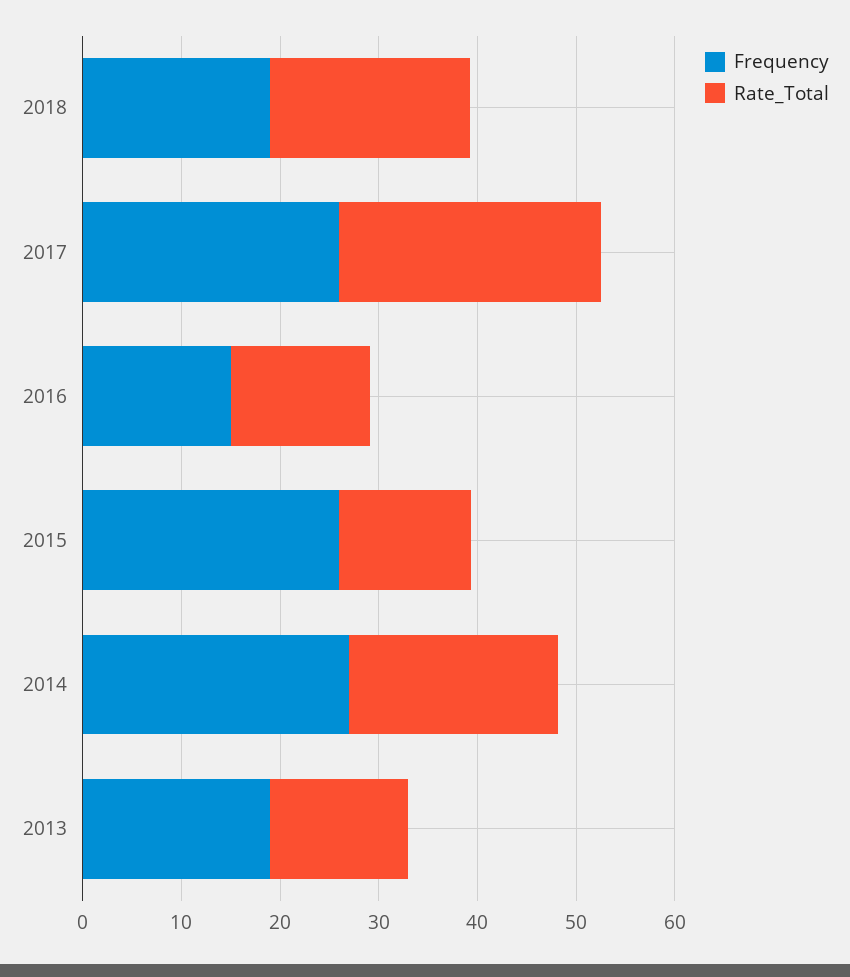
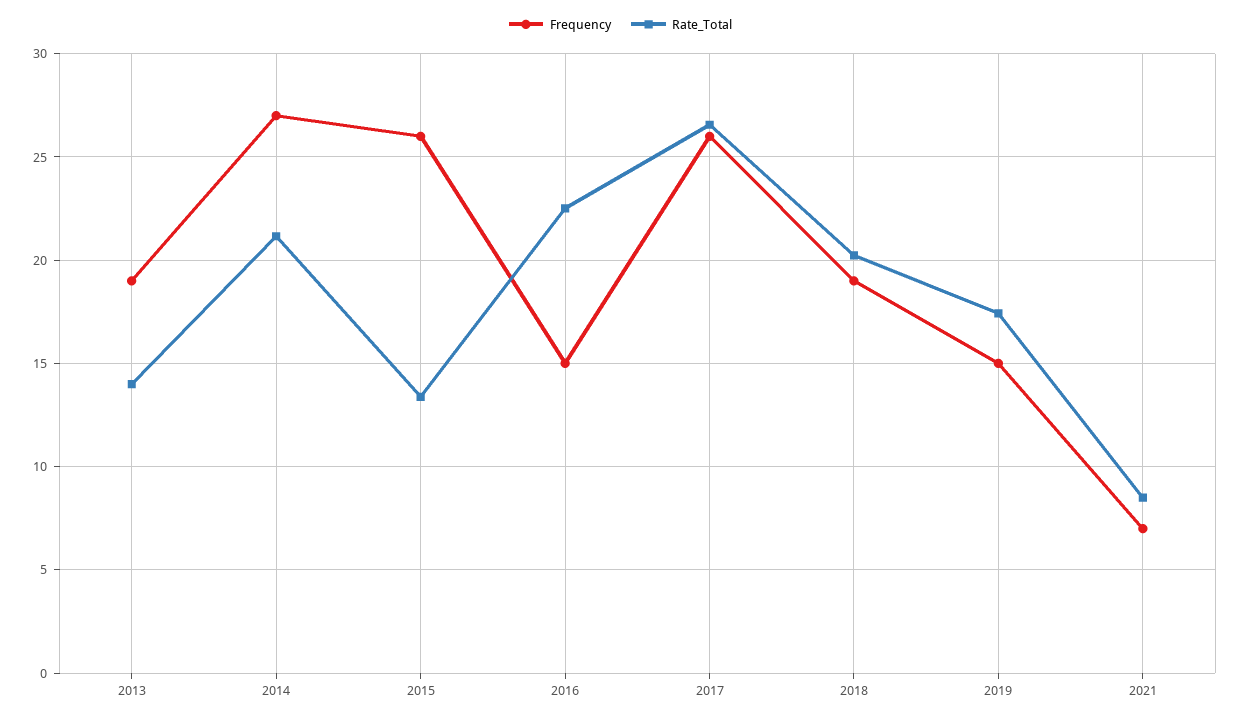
Rate_Total, 2016: 14 -> 22.5
Frequency, 2019: none -> 15
Rate_Total, 2019: none -> 17.5
Frequency, 2021: none -> 7
Rate_Total, 2021: none -> 8.5

